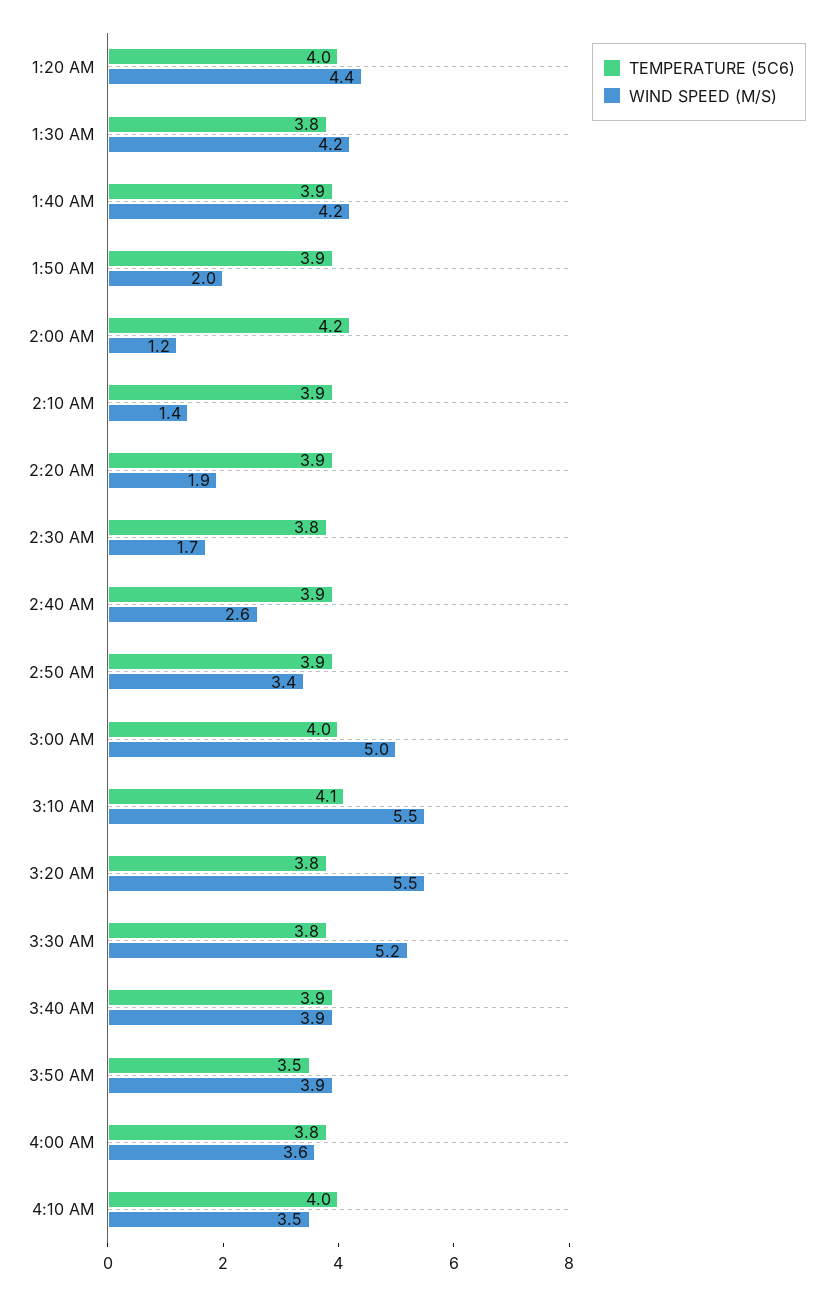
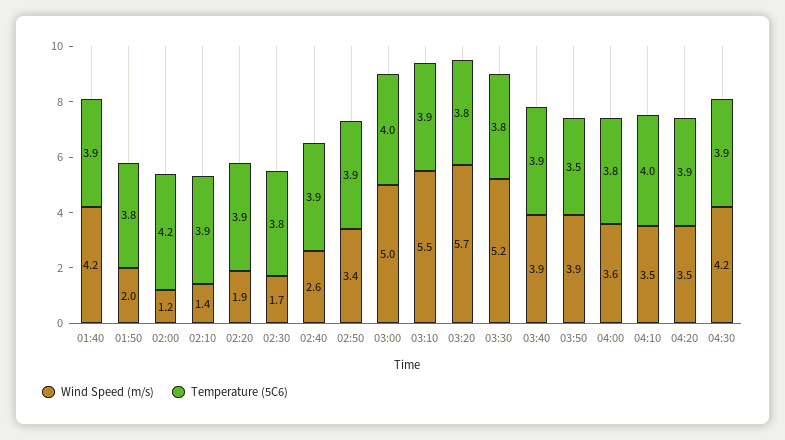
TEMPERATURE (5C6), 1:20 AM: 4 -> none
WIND SPEED (M/S), 1:20 AM: 4.4 -> none
TEMPERATURE (5C6), 1:30 AM: 3.8 -> none
WIND SPEED (M/S), 1:30 AM: 4.2 -> none
TEMPERATURE (5C6), 1:50 AM: 3.9 -> 3.8
TEMPERATURE (5C6), 3:10 AM: 4.1 -> 3.9
WIND SPEED (M/S), 3:20 AM: 5.5 -> 5.7
WIND SPEED (M/S), 04:20: none -> 3.5
TEMPERATURE (5C6), 04:20: none -> 3.9
WIND SPEED (M/S), 04:30: none -> 4.2
TEMPERATURE (5C6), 04:30: none -> 3.9

